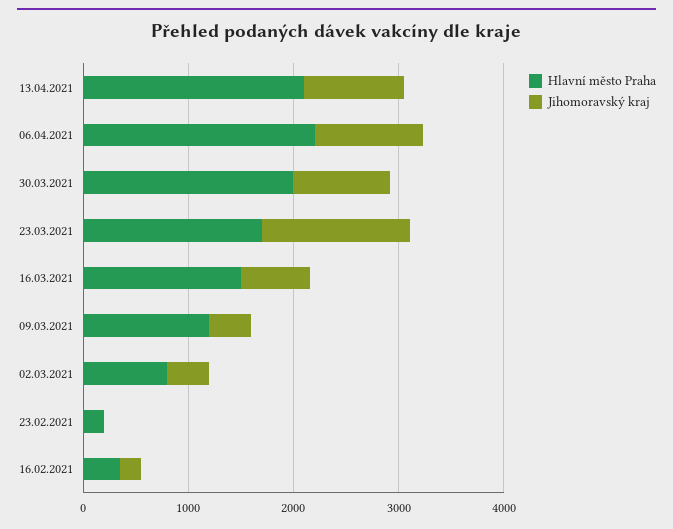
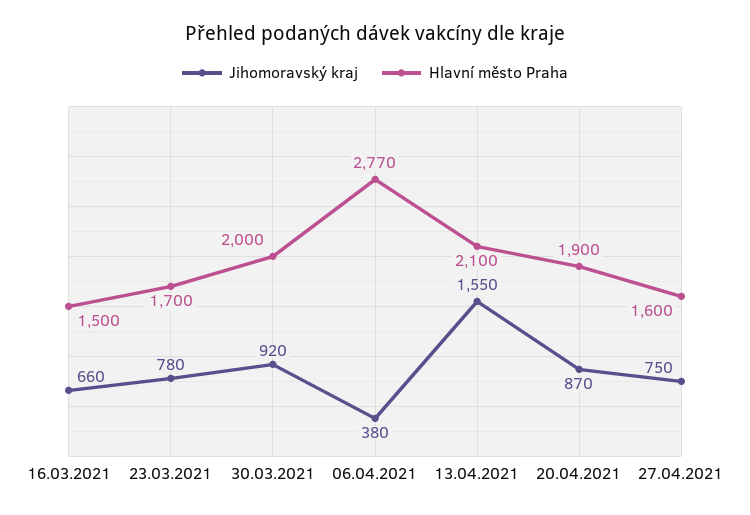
Jihomoravský kraj, 13.04.2021: 1000 -> 1550
Hlavní město Praha, 06.04.2021: 2200 -> 2770
Jihomoravský kraj, 06.04.2021: 1000 -> 380
Jihomoravský kraj, 23.03.2021: 1400 -> 780
Hlavní město Praha, 09.03.2021: 1200 -> none
Jihomoravský kraj, 09.03.2021: 400 -> none
Hlavní město Praha, 02.03.2021: 800 -> none
Jihomoravský kraj, 02.03.2021: 400 -> none
Hlavní město Praha, 23.02.2021: 200 -> none
Jihomoravský kraj, 23.02.2021: 0 -> none
Hlavní město Praha, 16.02.2021: 400 -> none
Jihomoravský kraj, 16.02.2021: 200 -> none
Jihomoravský kraj, 20.04.2021: none -> 870
Hlavní město Praha, 20.04.2021: none -> 1900
Jihomoravský kraj, 27.04.2021: none -> 750
Hlavní město Praha, 27.04.2021: none -> 1600

